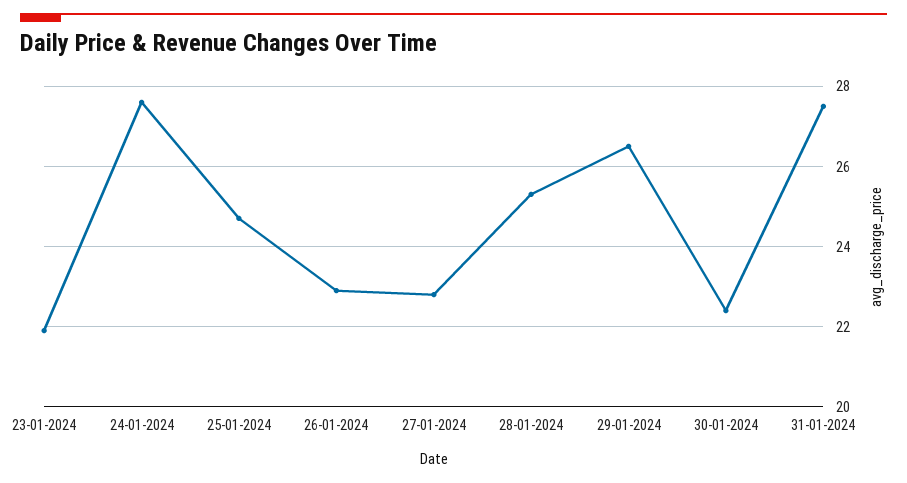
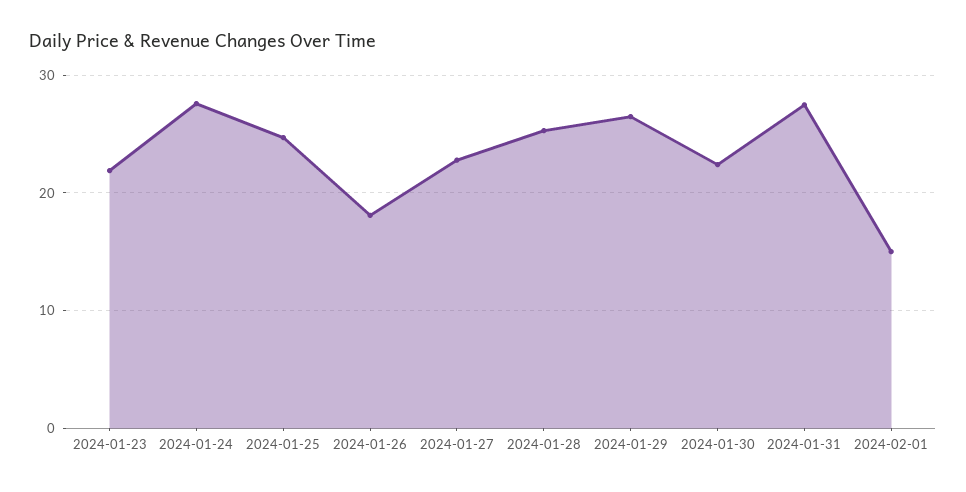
26-01-2024: 23 -> 18
2024-02-01: none -> 15

